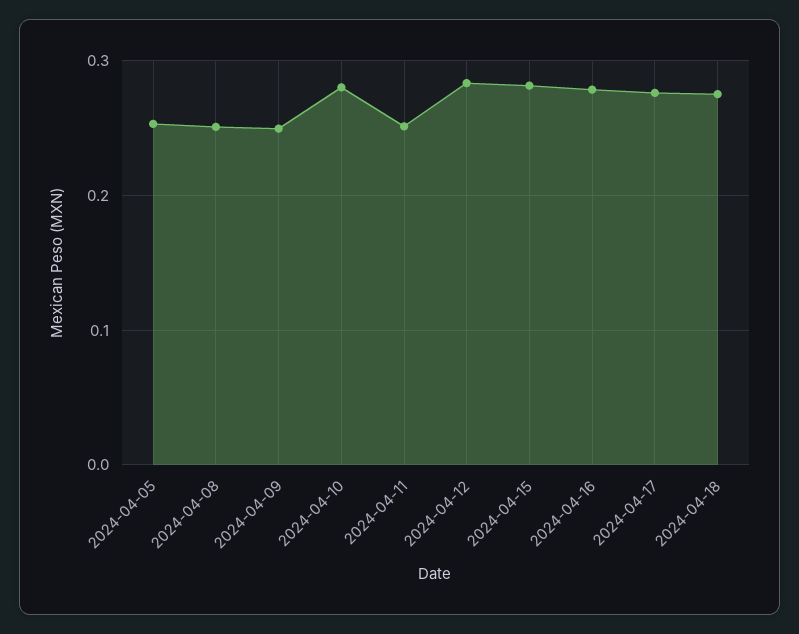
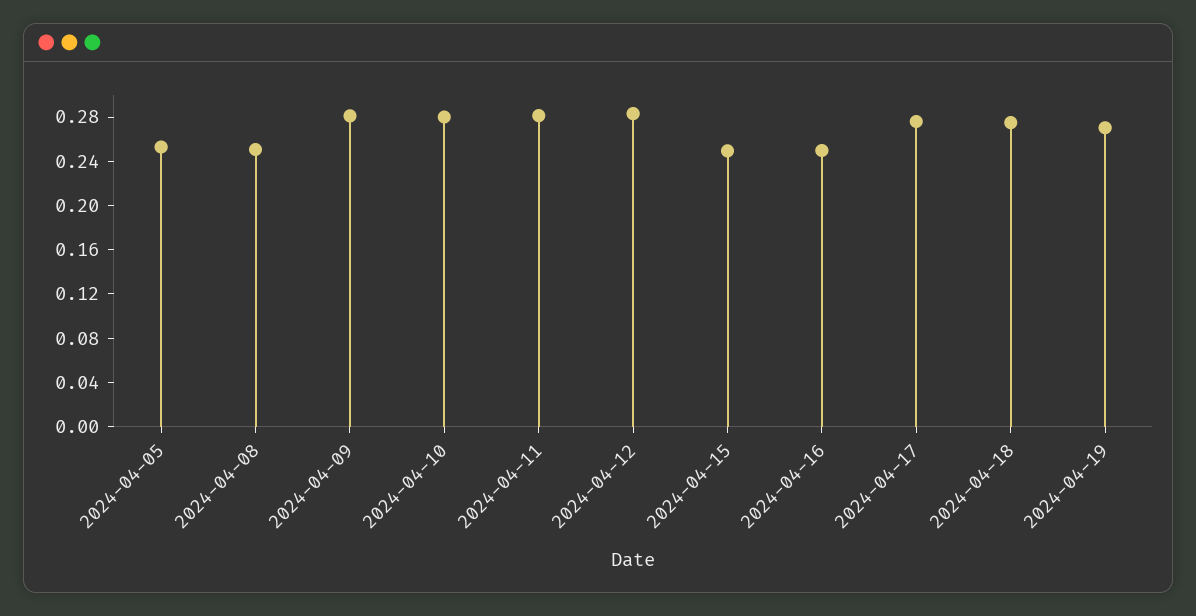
2024-04-09: 0.25 -> 0.28
2024-04-11: 0.25 -> 0.28
2024-04-15: 0.28 -> 0.25
2024-04-16: 0.28 -> 0.25
2024-04-19: none -> 0.27

